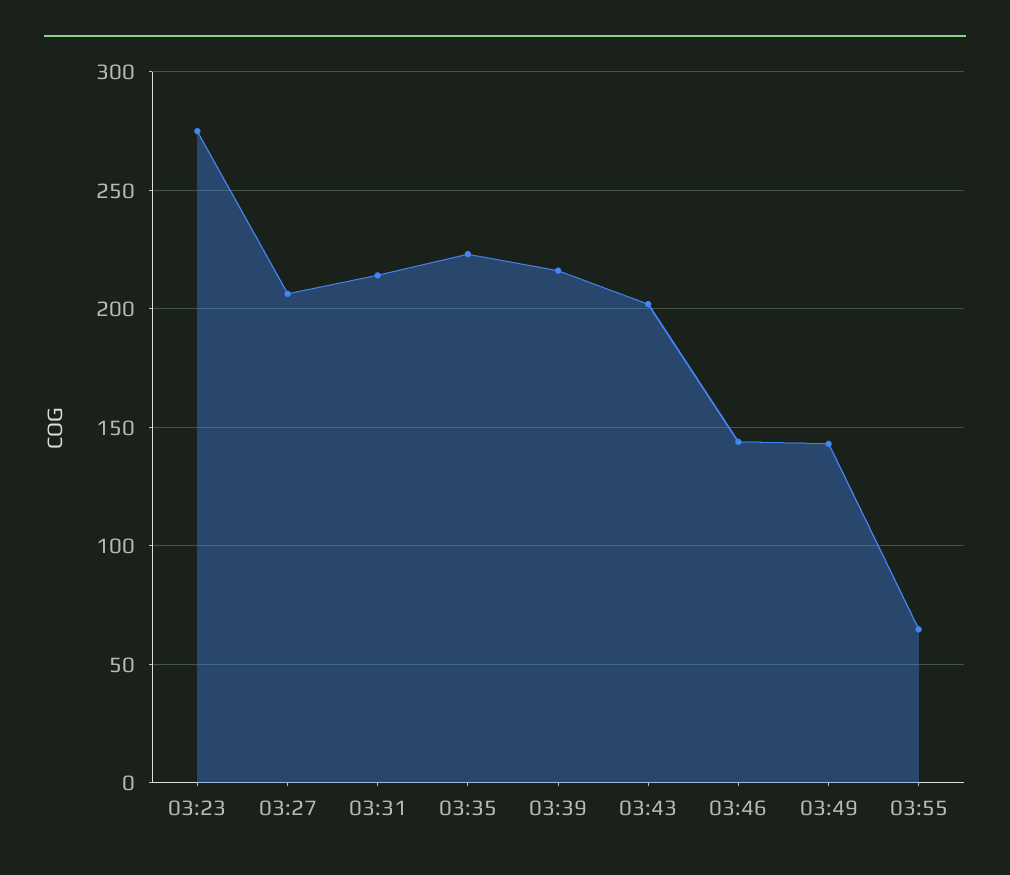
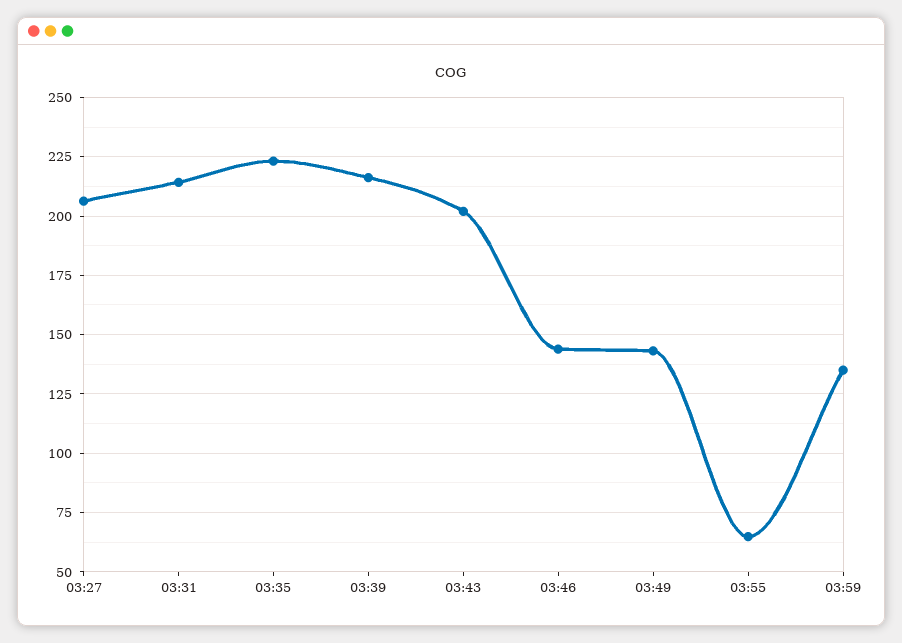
03:23: 275 -> none
03:59: none -> 135

